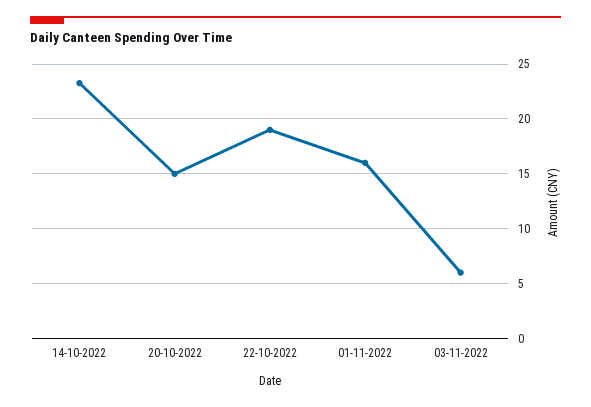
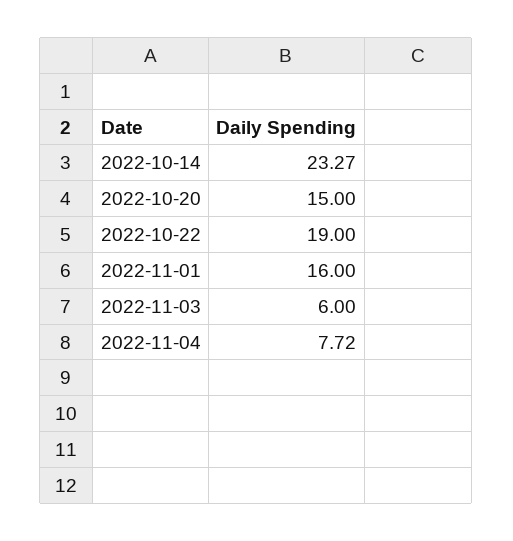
2022-11-04: none -> 7.72

